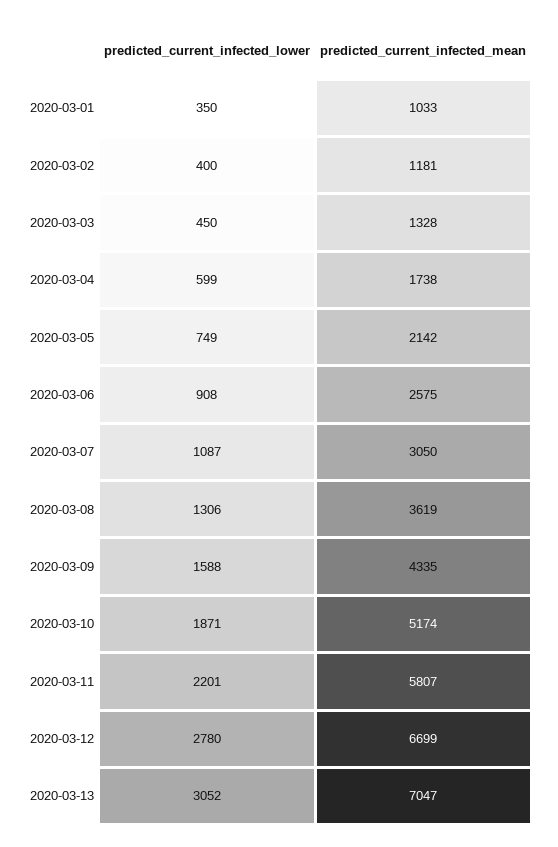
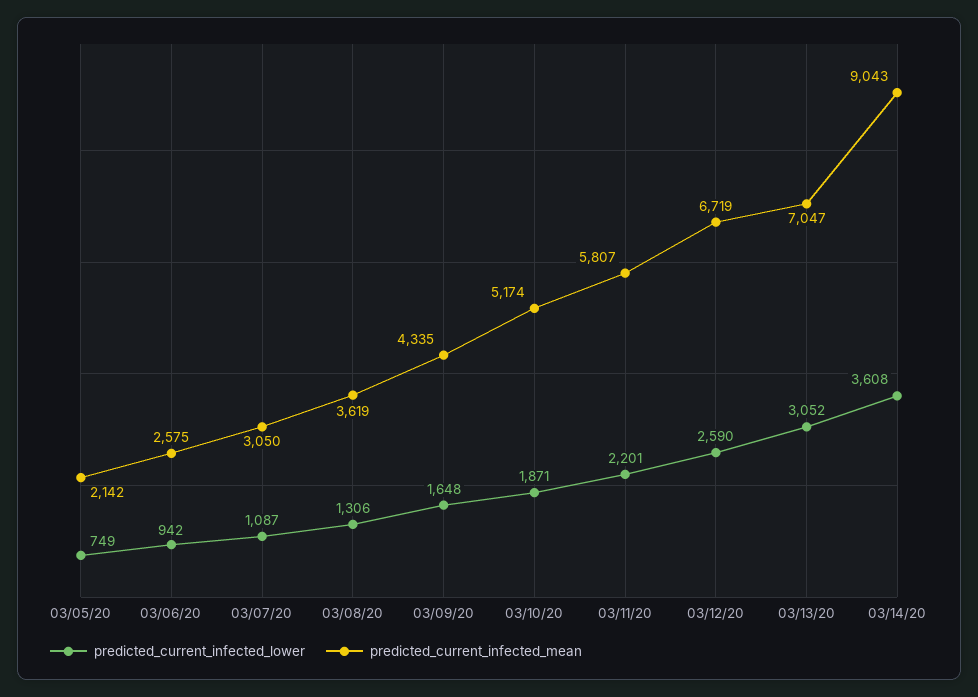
predicted_current_infected_lower, 2020-03-01: 350 -> none
predicted_current_infected_mean, 2020-03-01: 1033 -> none
predicted_current_infected_lower, 2020-03-02: 400 -> none
predicted_current_infected_mean, 2020-03-02: 1181 -> none
predicted_current_infected_lower, 2020-03-03: 450 -> none
predicted_current_infected_mean, 2020-03-03: 1328 -> none
predicted_current_infected_lower, 2020-03-04: 599 -> none
predicted_current_infected_mean, 2020-03-04: 1738 -> none
predicted_current_infected_lower, 2020-03-06: 908 -> 942
predicted_current_infected_lower, 2020-03-09: 1588 -> 1648
predicted_current_infected_lower, 2020-03-12: 2780 -> 2590
predicted_current_infected_mean, 2020-03-12: 6699 -> 6719
predicted_current_infected_lower, 03/14/20: none -> 3608
predicted_current_infected_mean, 03/14/20: none -> 9043

